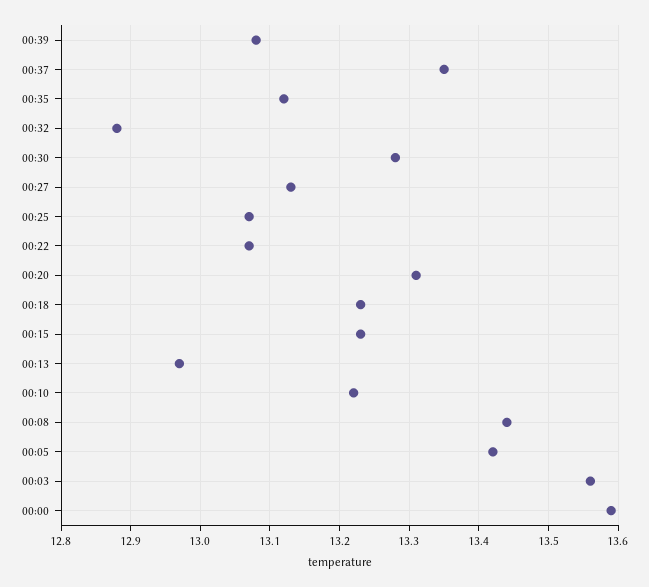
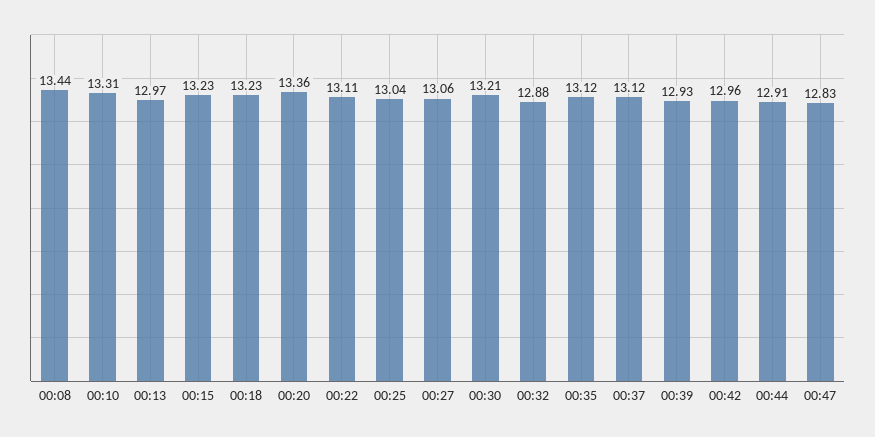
00:39: 13.08 -> 12.93
00:37: 13.35 -> 13.12
00:30: 13.28 -> 13.21
00:27: 13.13 -> 13.06
00:25: 13.07 -> 13.04
00:22: 13.07 -> 13.11
00:20: 13.31 -> 13.36
00:10: 13.22 -> 13.31
00:05: 13.42 -> none
00:03: 13.56 -> none
00:00: 13.59 -> none
00:42: none -> 12.96
00:44: none -> 12.91
00:47: none -> 12.83

